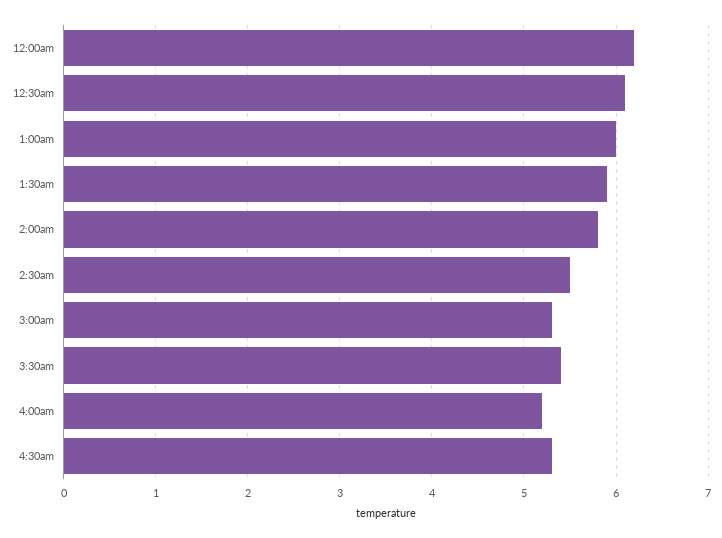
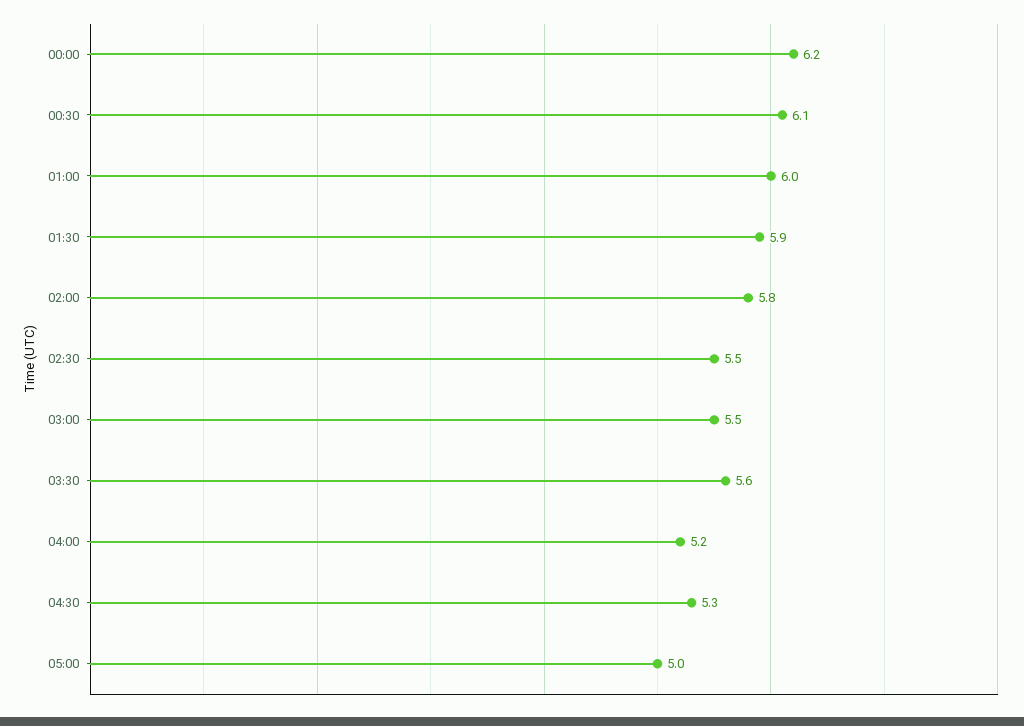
3:00am: 5.3 -> 5.5
3:30am: 5.4 -> 5.6
05:00: none -> 5

